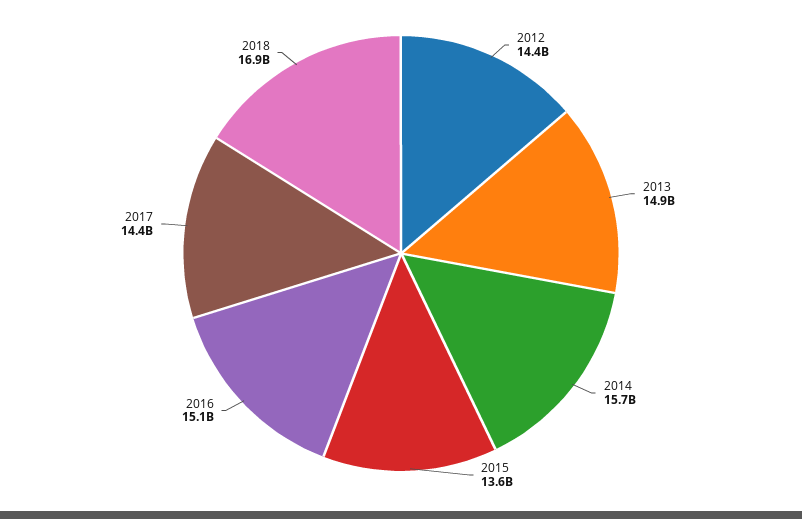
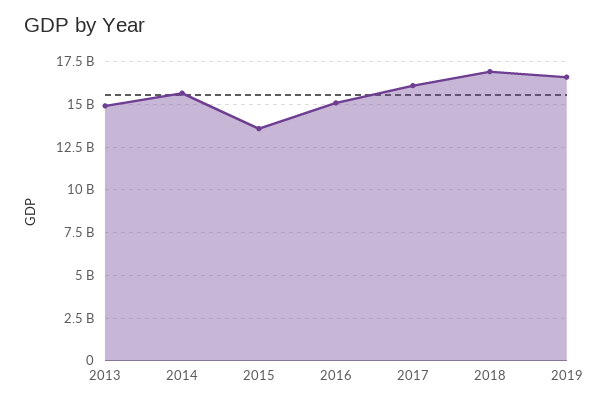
2012: 14400000000 -> none
2017: 14400000000 -> 16000000000
2019: none -> 16500000000

